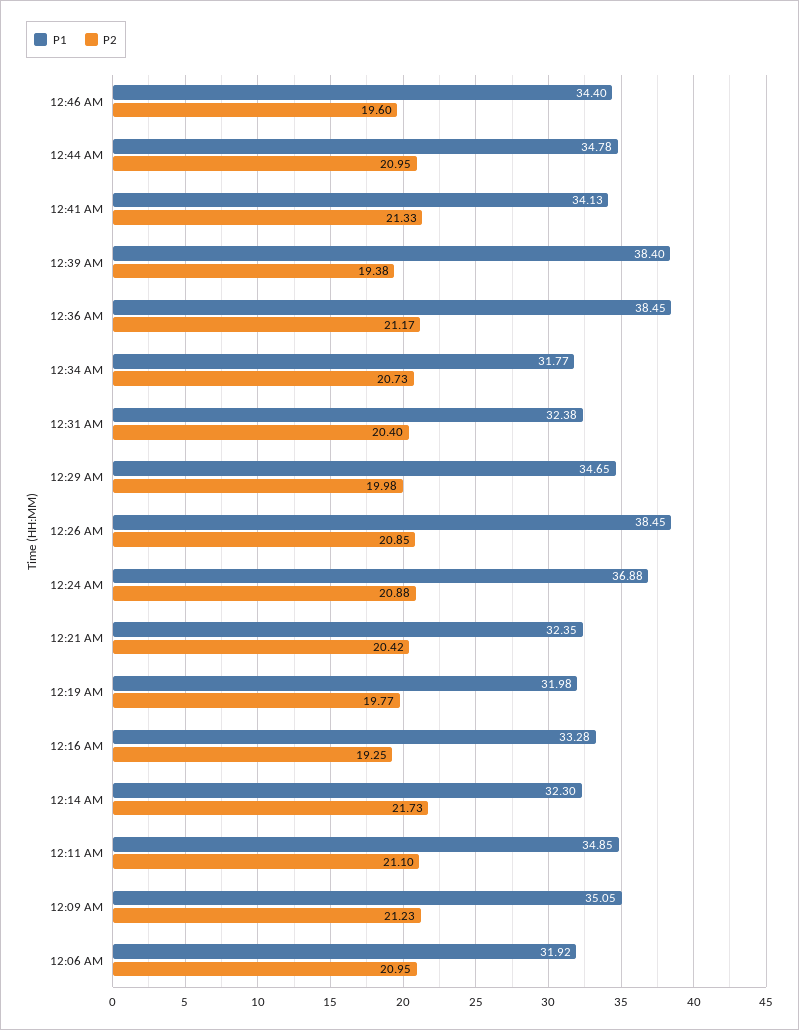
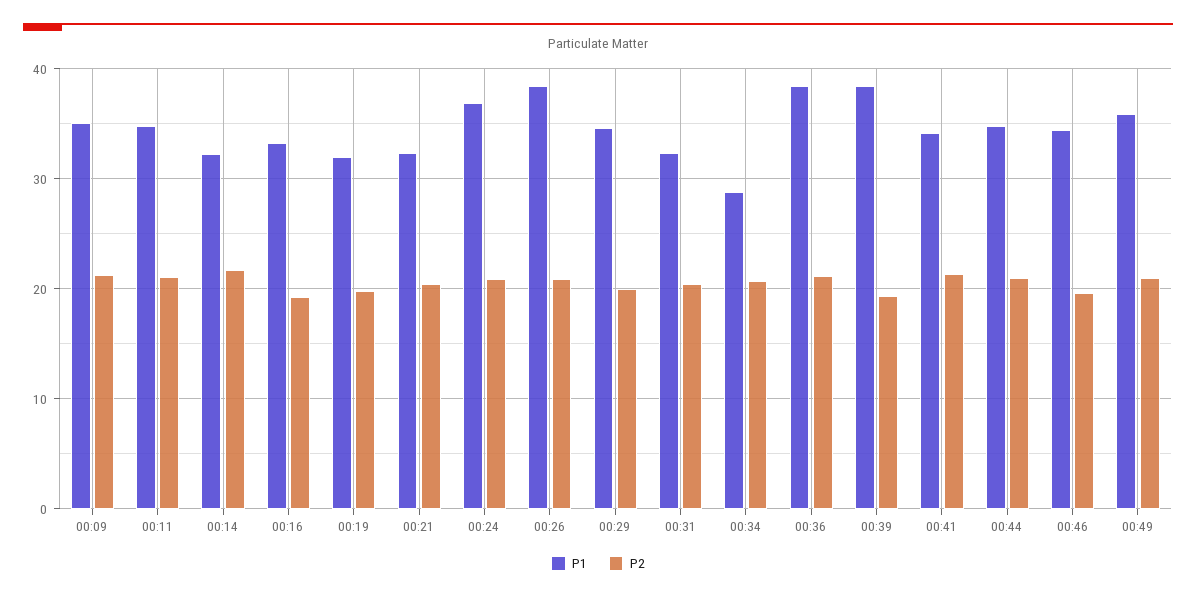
P1, 12:34 AM: 31.77 -> 29
P1, 12:06 AM: 31.92 -> none
P2, 12:06 AM: 20.95 -> none
P1, 00:49: none -> 36
P2, 00:49: none -> 21

